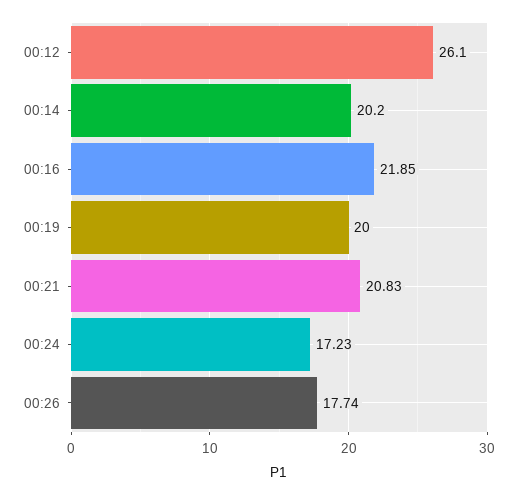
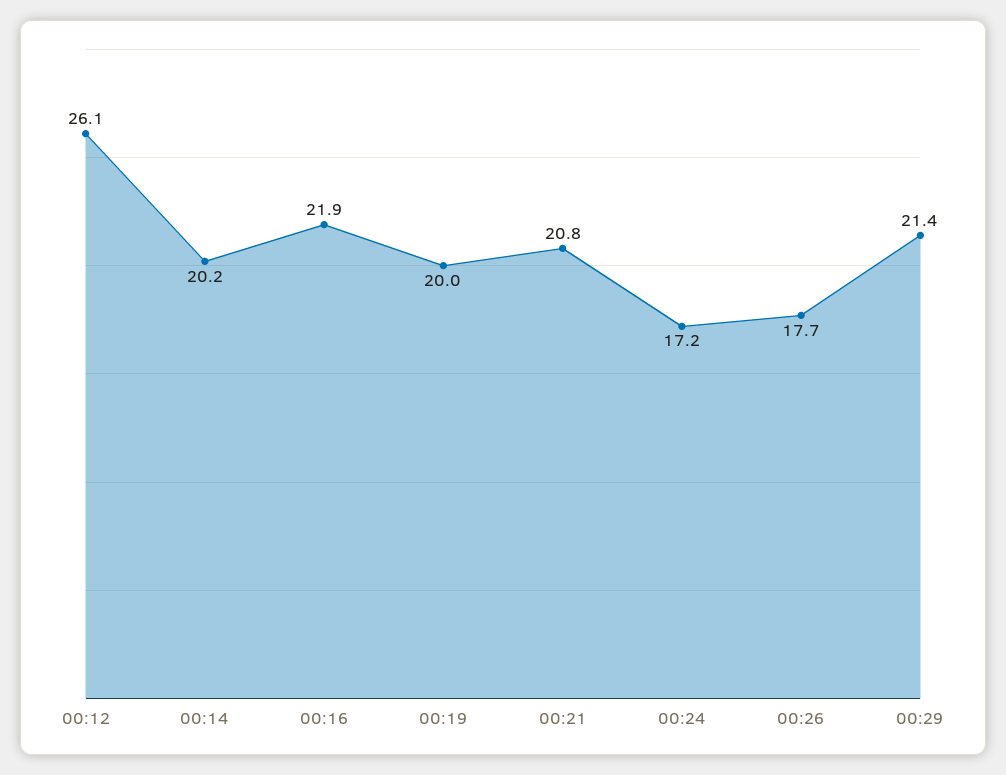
00:29: none -> 21.4

